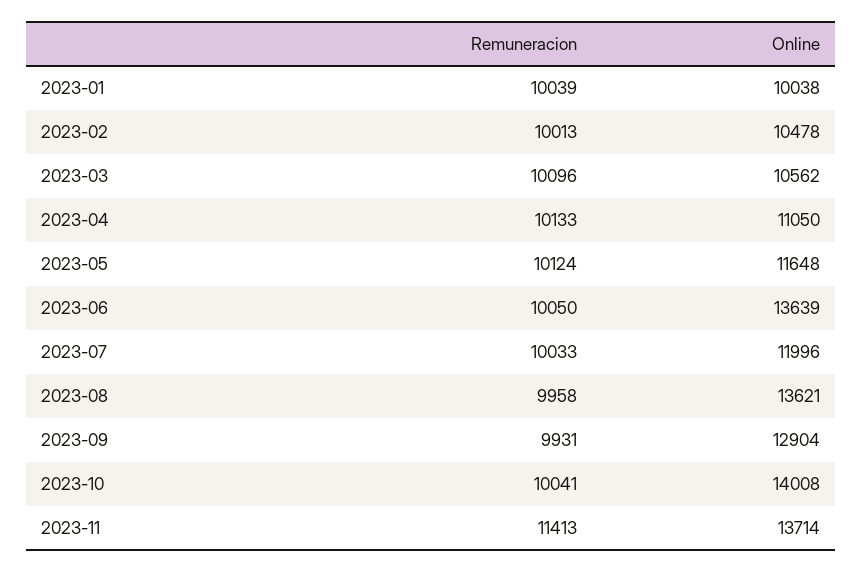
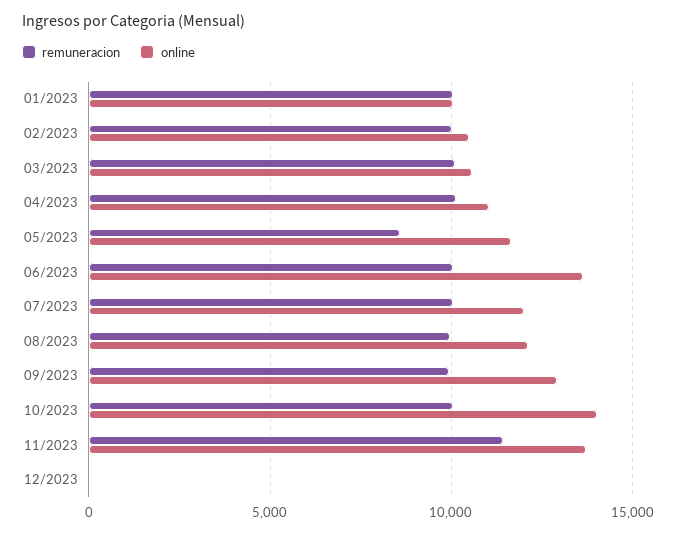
Remuneracion, 2023-05: 10124 -> 8500
Online, 2023-08: 13621 -> 12000
Remuneracion, 12/2023: none -> 0
Online, 12/2023: none -> 0

